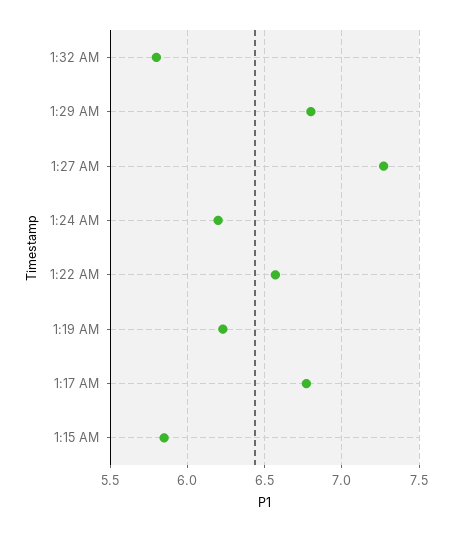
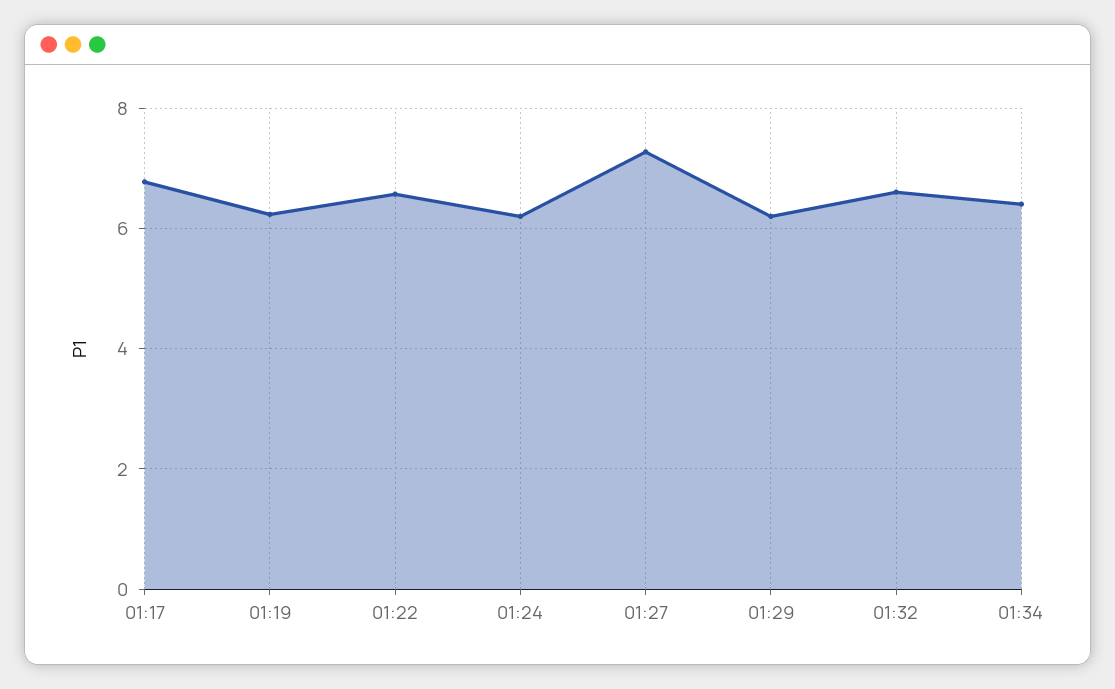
1:32 AM: 5.8 -> 6.6
1:29 AM: 6.8 -> 6.2
1:15 AM: 5.85 -> none
01:34: none -> 6.4

